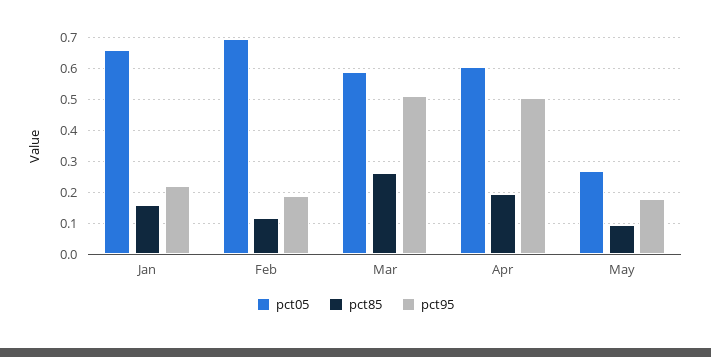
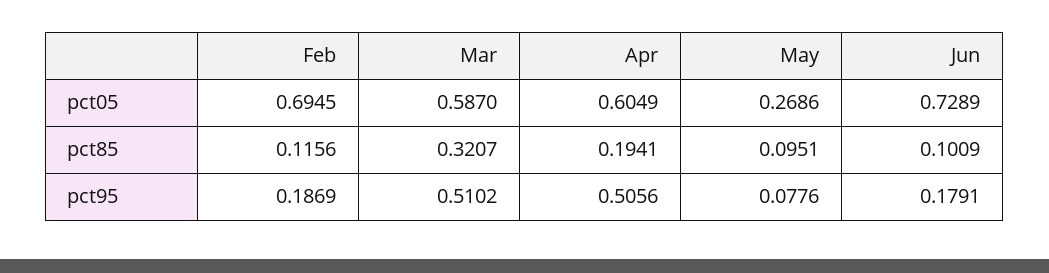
pct05, Jan: 0.66 -> none
pct85, Jan: 0.16 -> none
pct95, Jan: 0.22 -> none
pct85, Mar: 0.26 -> 0.3207
pct95, May: 0.18 -> 0.0776
pct05, Jun: none -> 0.7289
pct85, Jun: none -> 0.1009
pct95, Jun: none -> 0.1791

